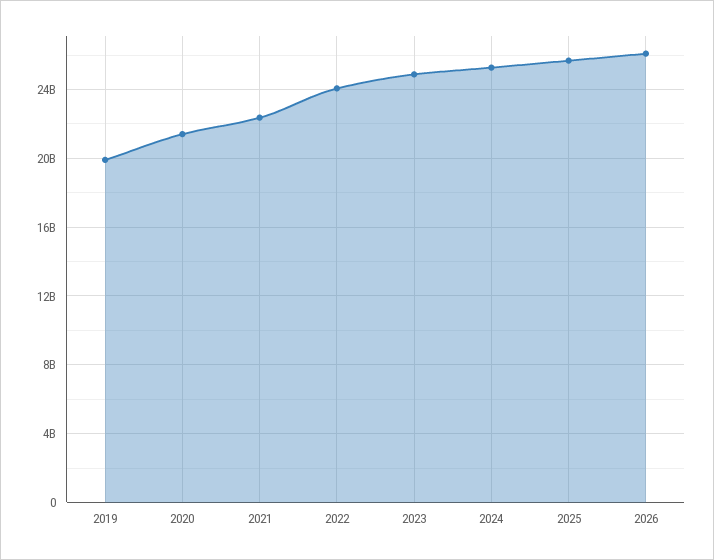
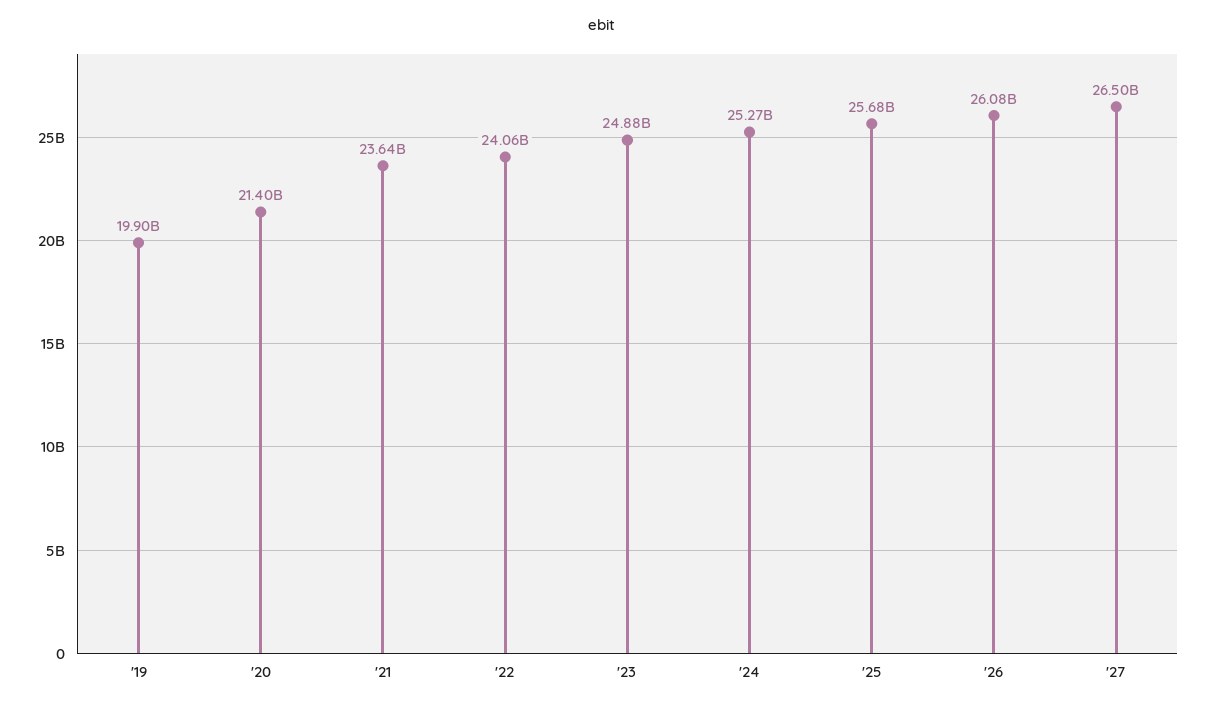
2021: 22500000000 -> 23640000000
'27: none -> 26500000000

